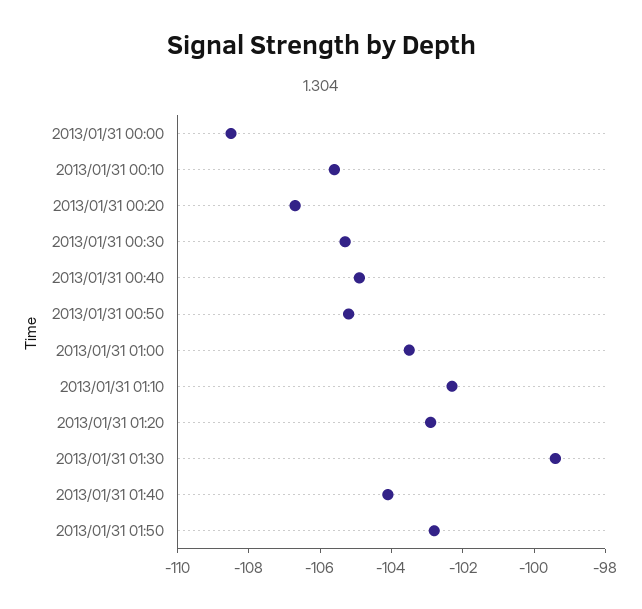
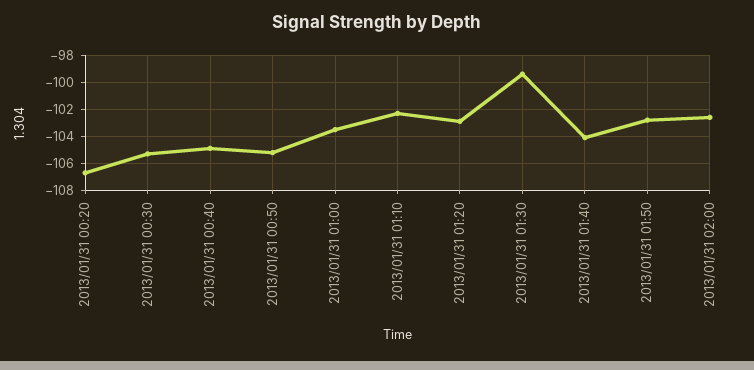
2013/01/31 00:00: -108.5 -> none
2013/01/31 00:10: -105.5 -> none
2013/01/31 02:00: none -> -102.5

